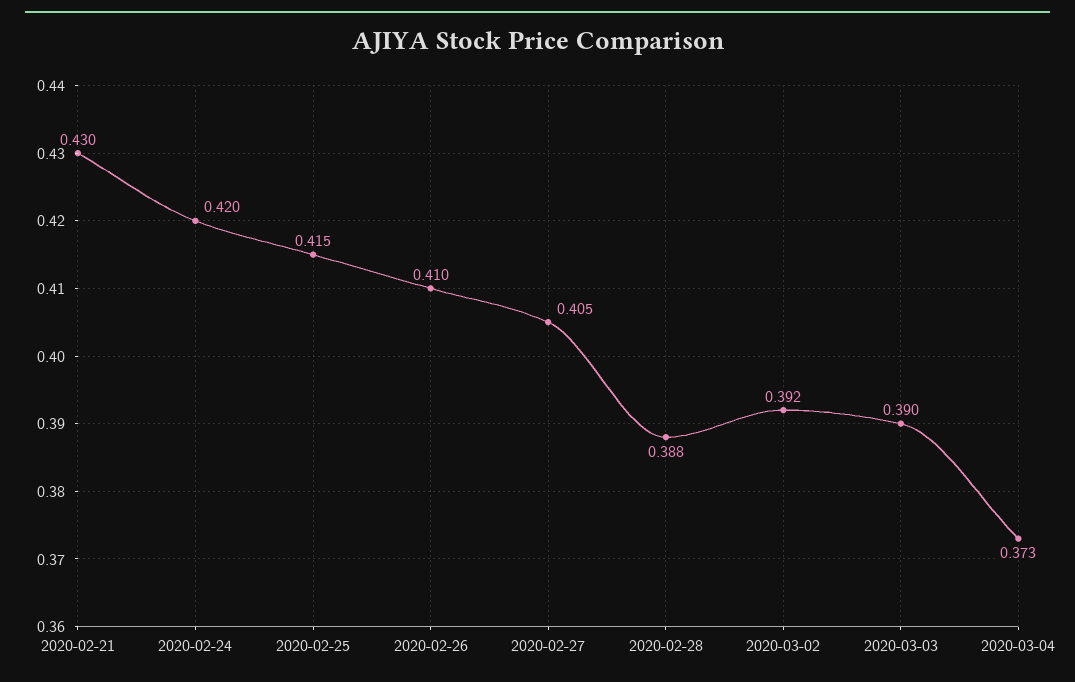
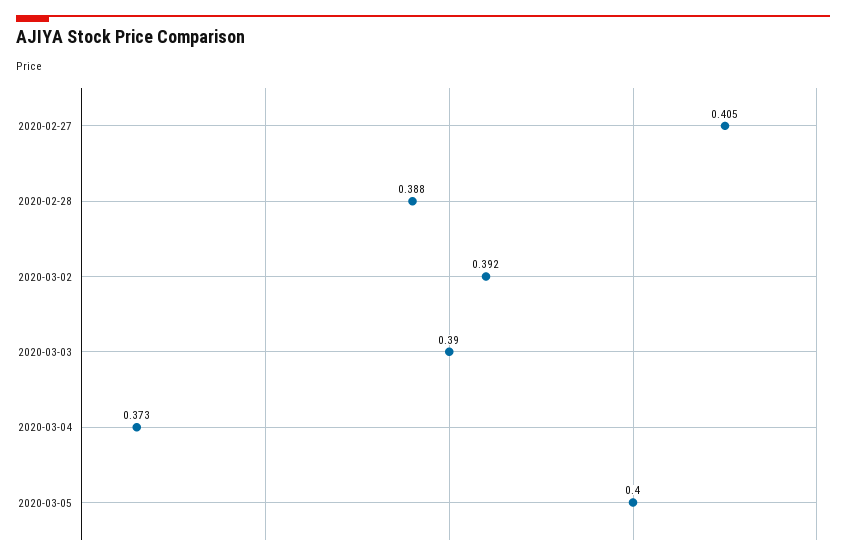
2020-02-21: 0.43 -> none
2020-02-24: 0.42 -> none
2020-02-25: 0.415 -> none
2020-02-26: 0.41 -> none
2020-03-05: none -> 0.4

